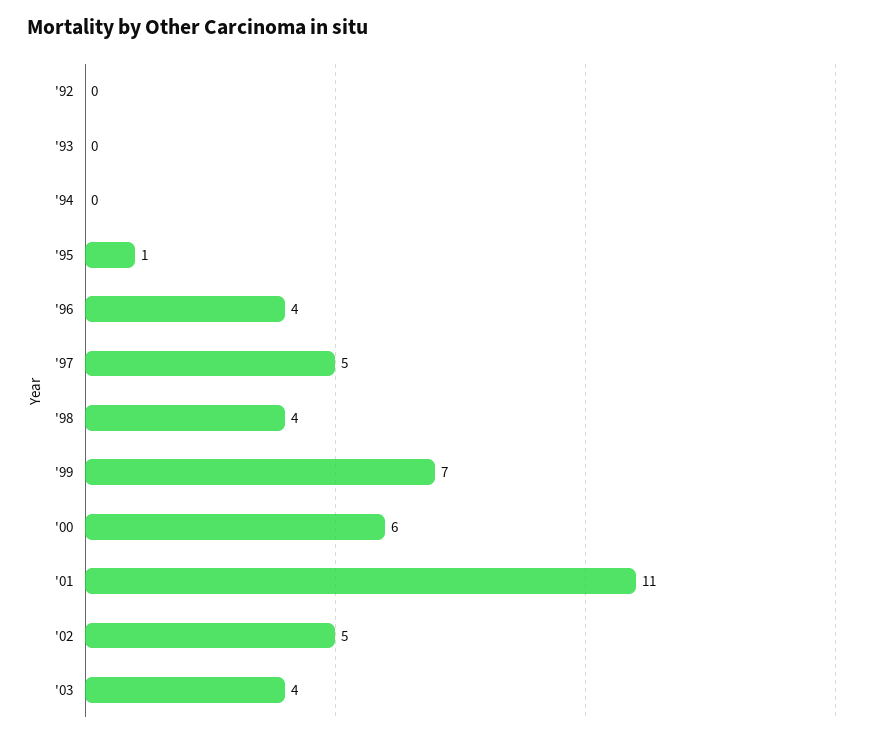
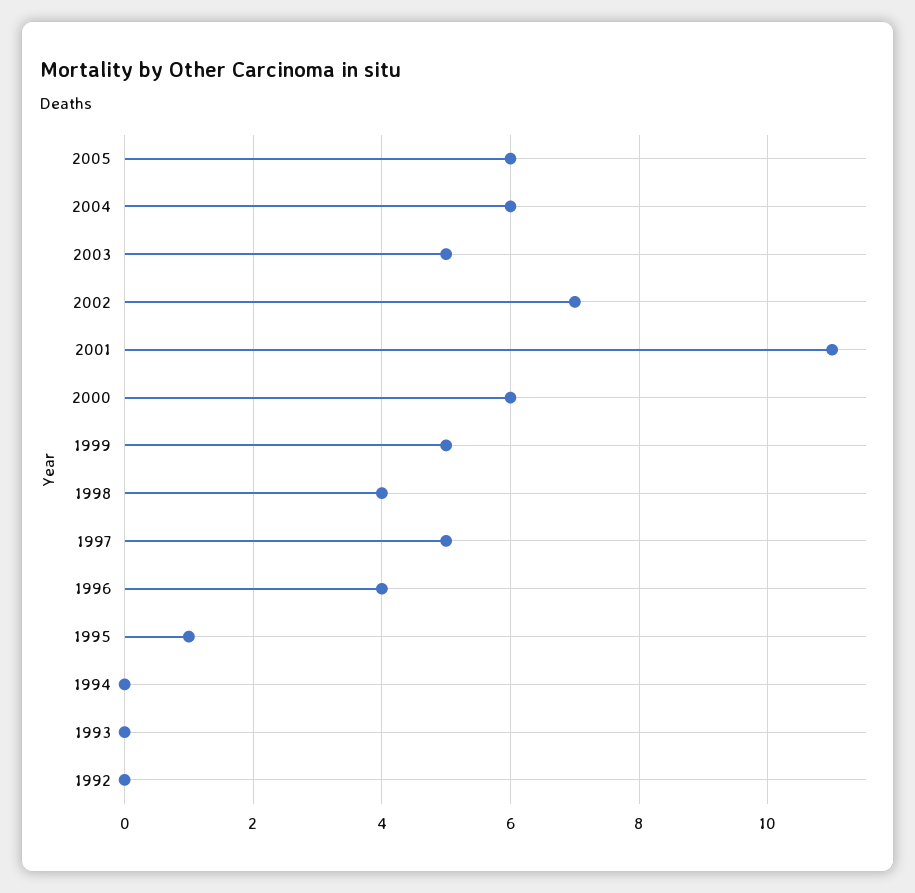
'99: 7 -> 5
'02: 5 -> 7
'03: 4 -> 5
2005: none -> 6
2004: none -> 6

